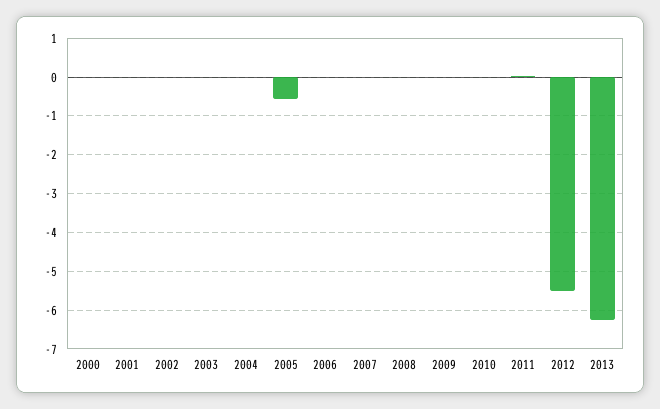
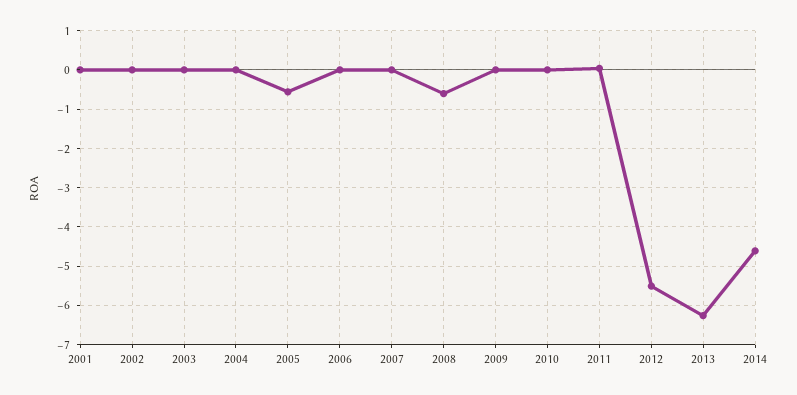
2000: 0 -> none
2008: 0 -> -0.6
2014: none -> -4.6

